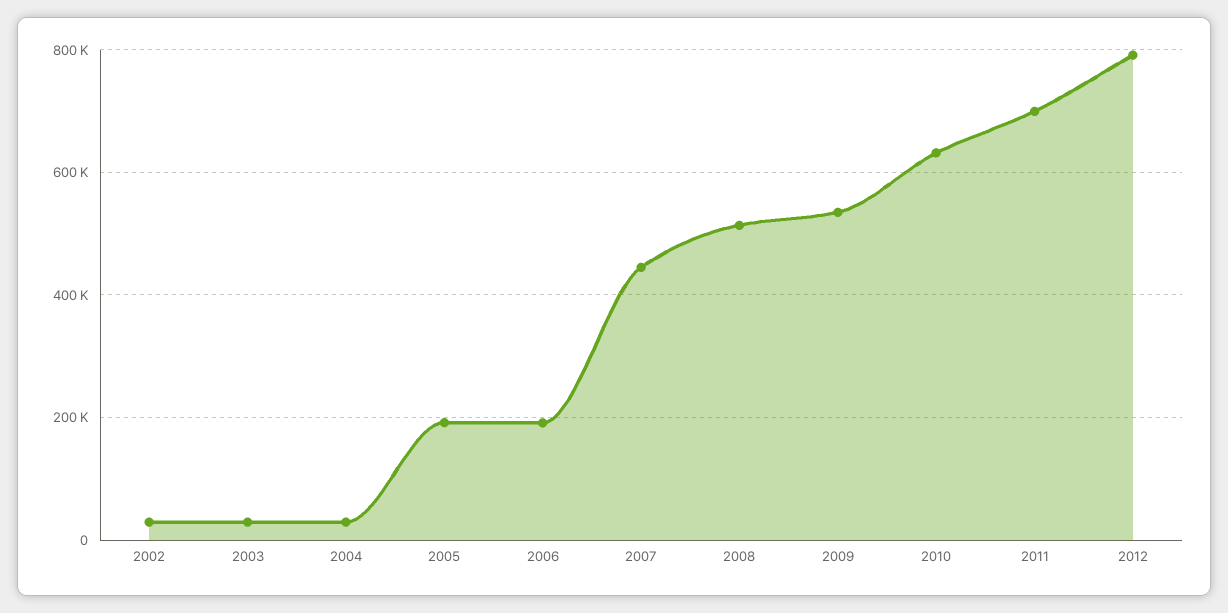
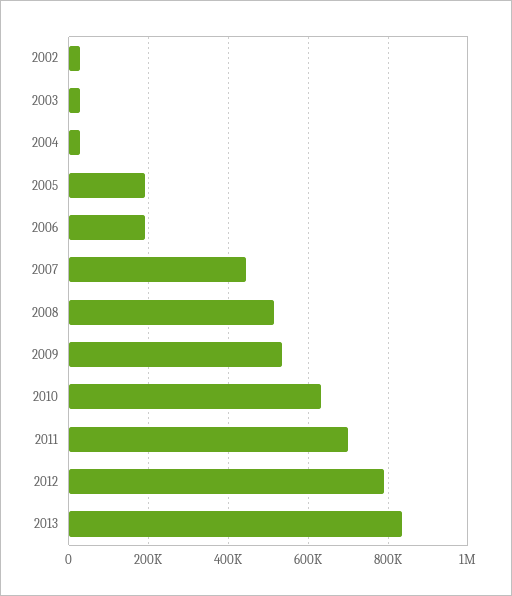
2013: none -> 840000

